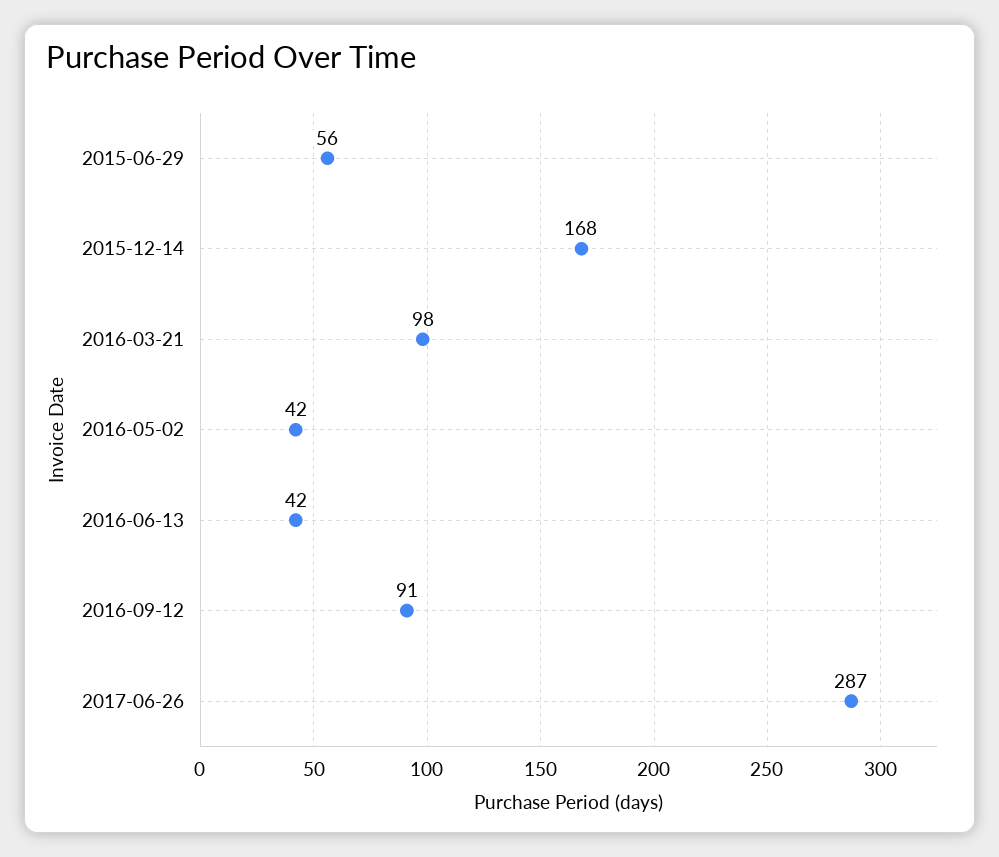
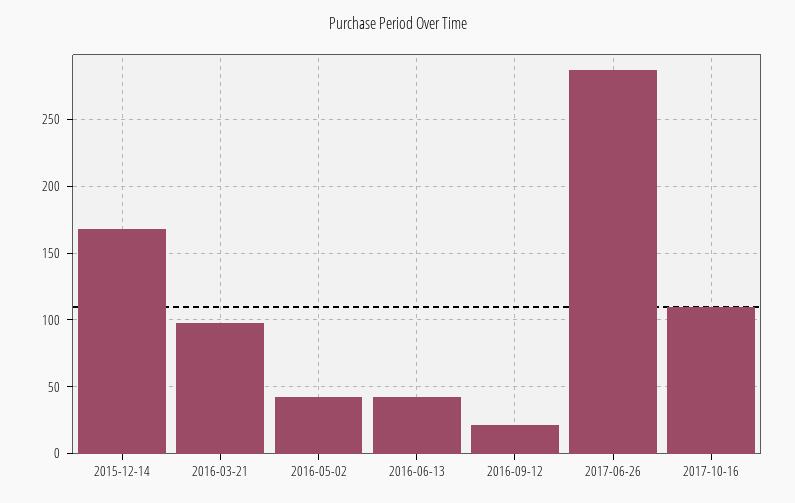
2015-06-29: 56 -> none
2016-09-12: 91 -> 20
2017-10-16: none -> 110

